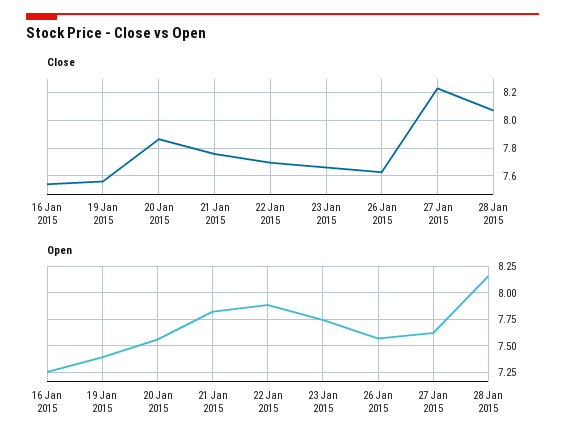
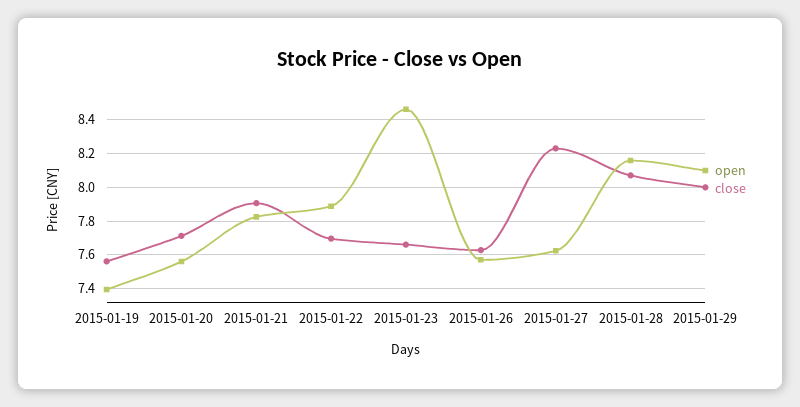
Close, 16 Jan 2015: 7.55 -> none
Close, 20 Jan 2015: 7.85 -> 7.7
Close, 21 Jan 2015: 7.75 -> 7.9
Open, 16 Jan 2015: 7.25 -> none
Open, 23 Jan 2015: 7.75 -> 8.45
Open, 2015-01-29: none -> 8.1
Close, 2015-01-29: none -> 8

